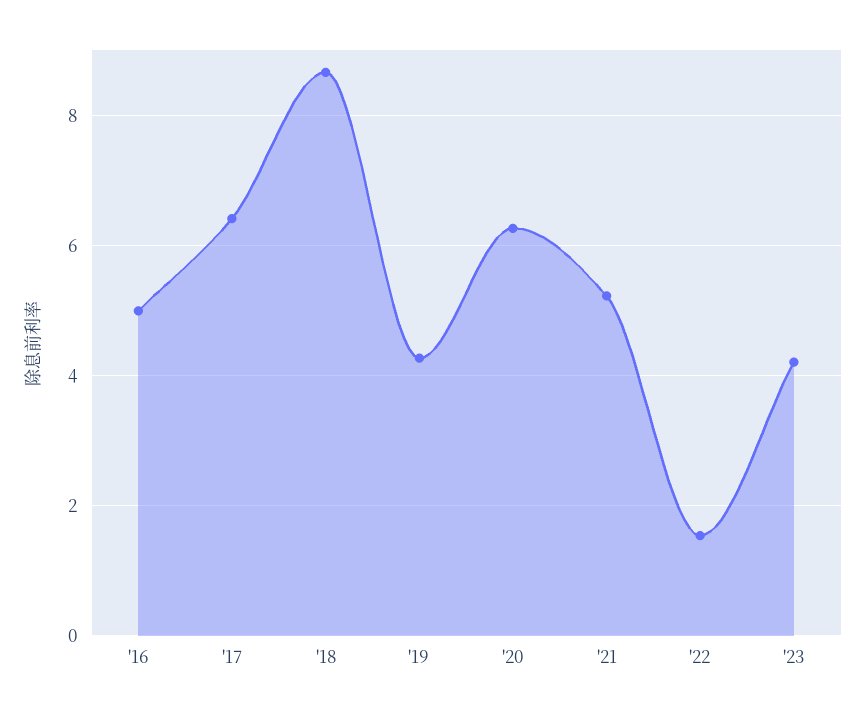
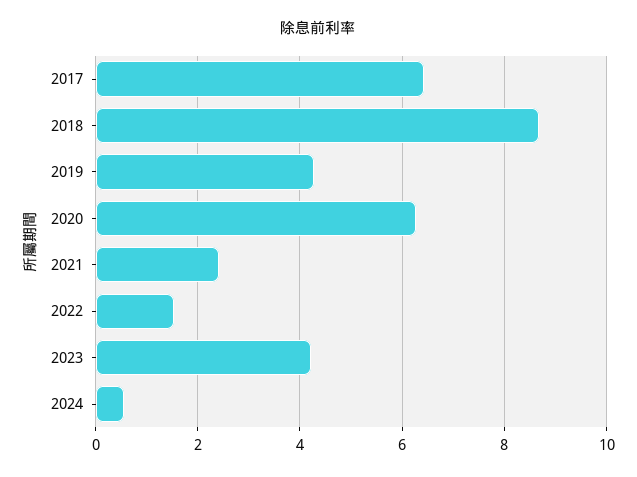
'16: 5 -> none
'21: 5.2 -> 2.4
2024: none -> 0.6

